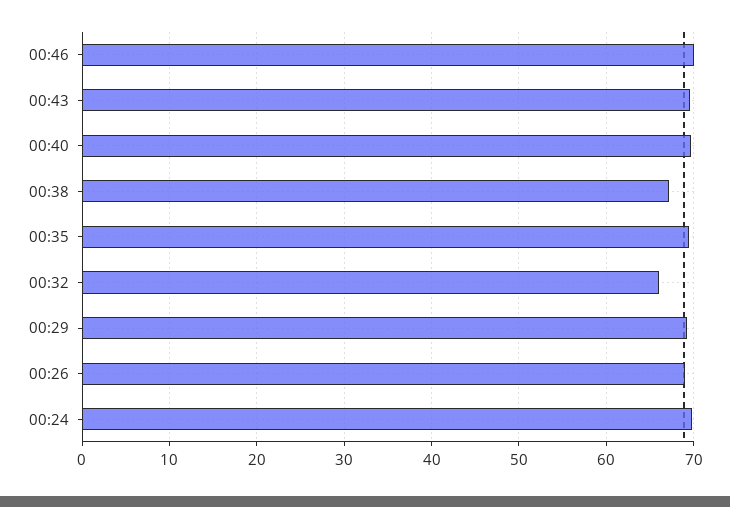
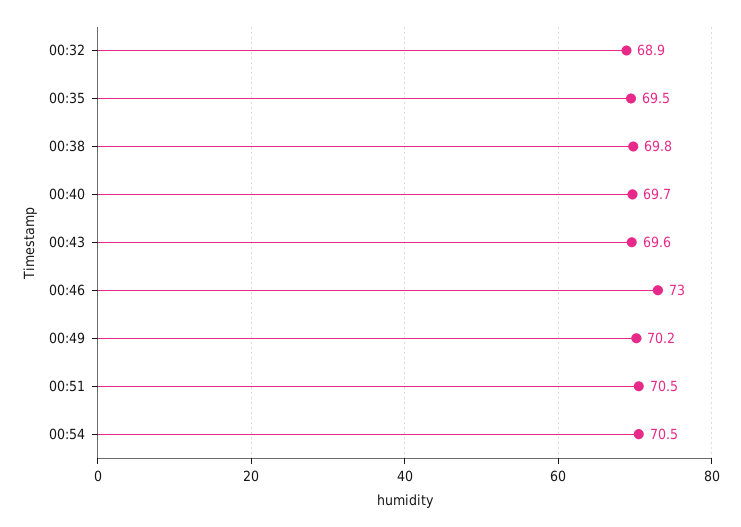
00:46: 70 -> 73
00:38: 67 -> 69.8
00:32: 66 -> 68.9
00:29: 69 -> none
00:26: 69 -> none
00:24: 70 -> none
00:49: none -> 70.2
00:51: none -> 70.5
00:54: none -> 70.5

